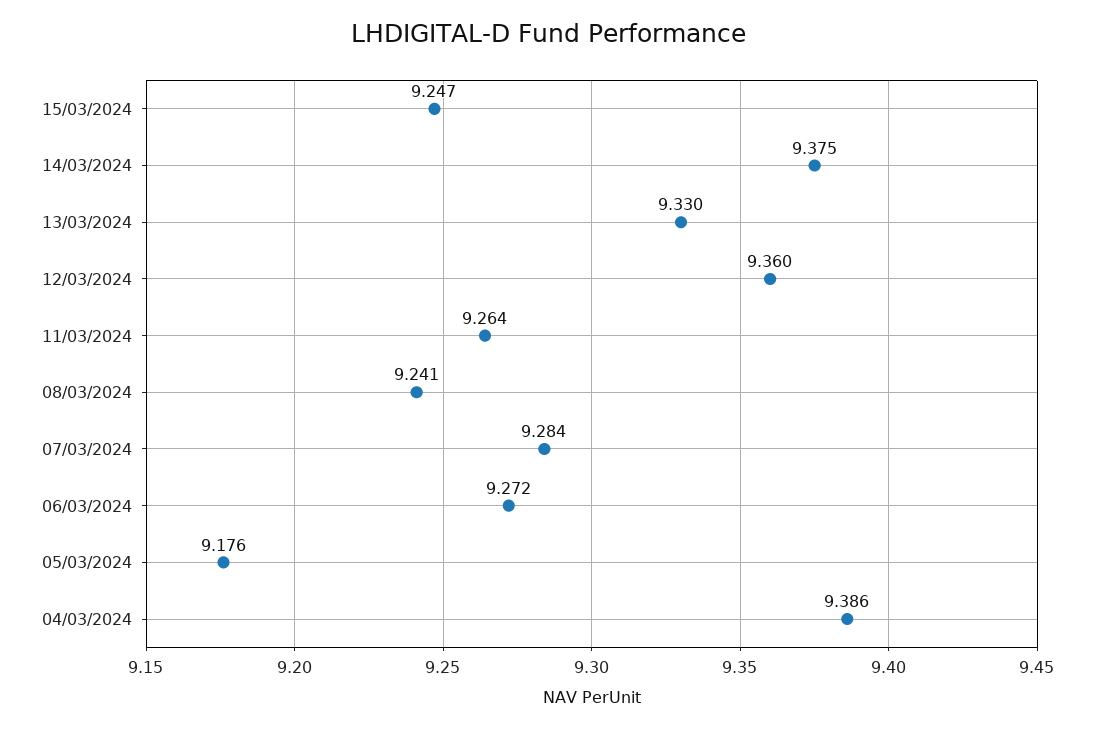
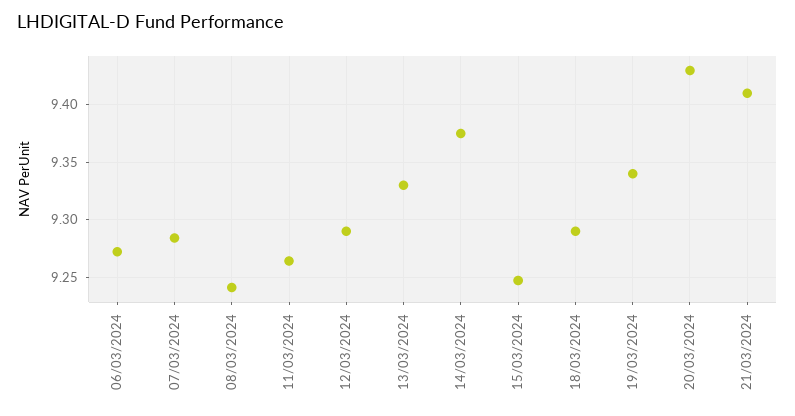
12/03/2024: 9.36 -> 9.29
05/03/2024: 9.176 -> none
04/03/2024: 9.386 -> none
18/03/2024: none -> 9.29
19/03/2024: none -> 9.34
20/03/2024: none -> 9.43
21/03/2024: none -> 9.41

